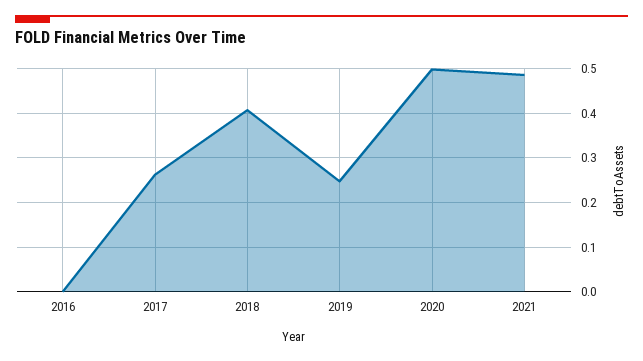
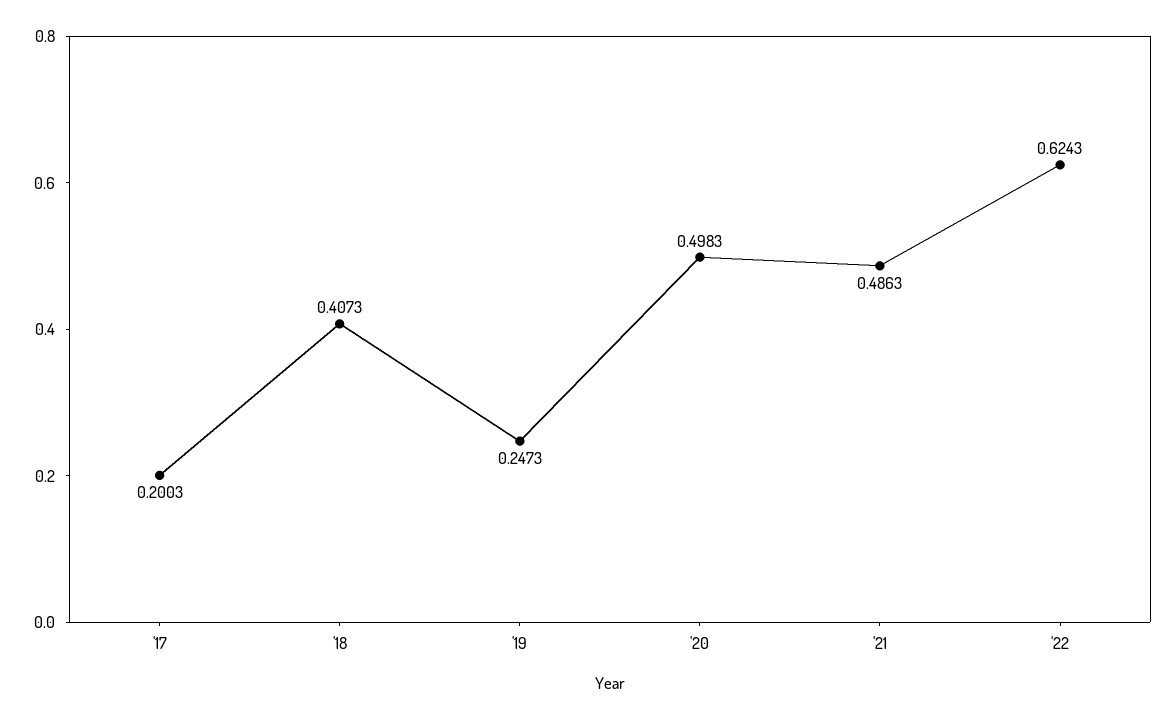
2016: 0 -> none
2017: 0.26 -> 0.2003
'22: none -> 0.6243

